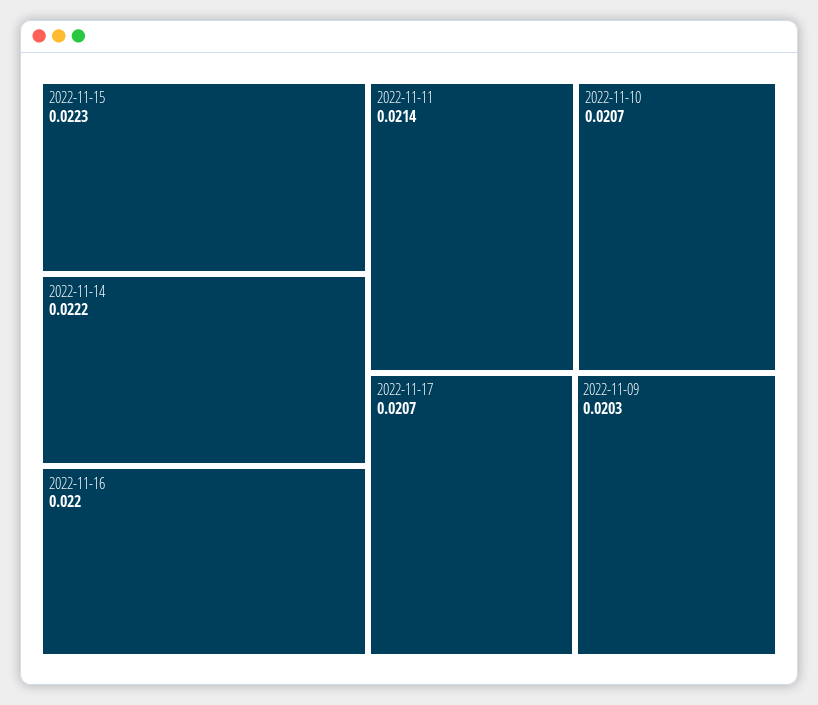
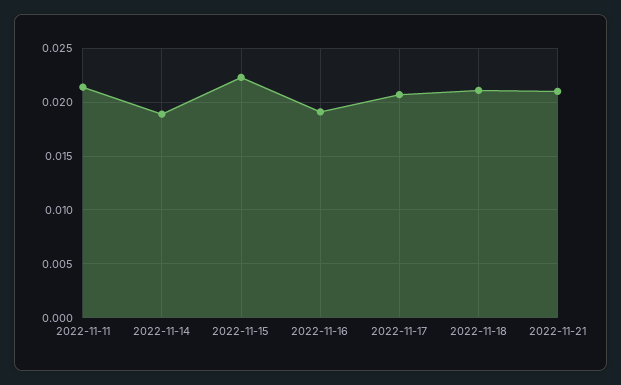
2022-11-14: 0.0222 -> 0.019
2022-11-16: 0.022 -> 0.019
2022-11-10: 0.0207 -> none
2022-11-09: 0.0203 -> none
2022-11-18: none -> 0.021
2022-11-21: none -> 0.021

